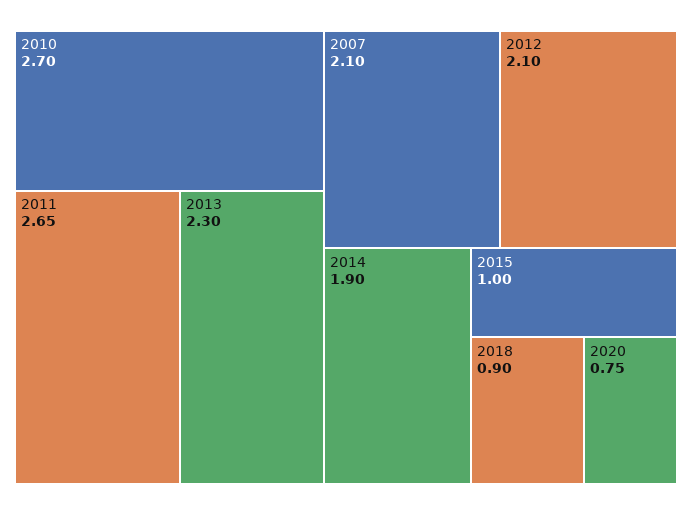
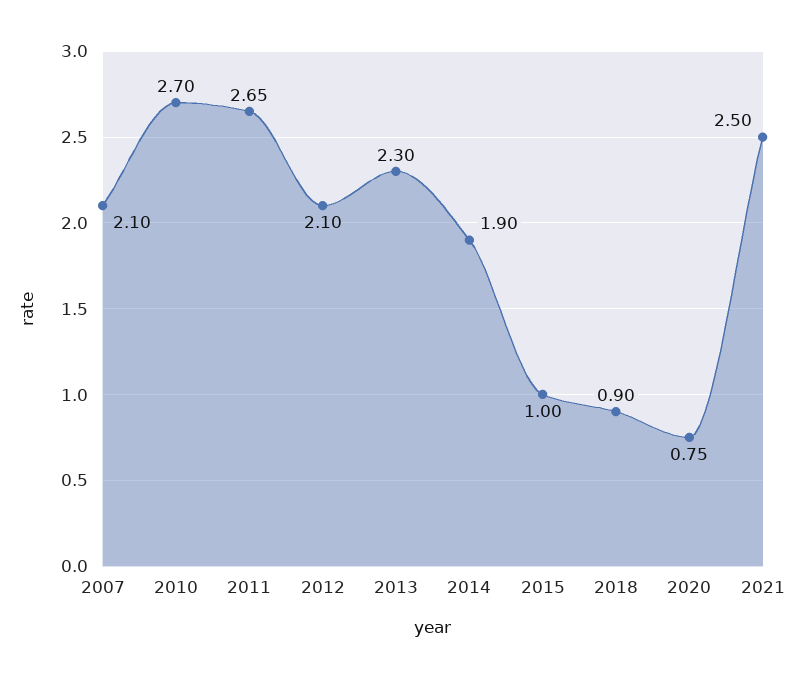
2021: none -> 2.5

